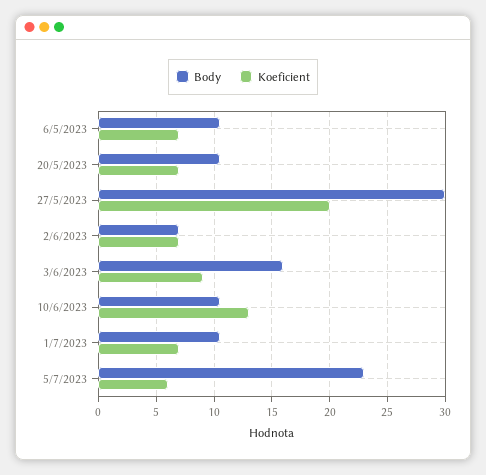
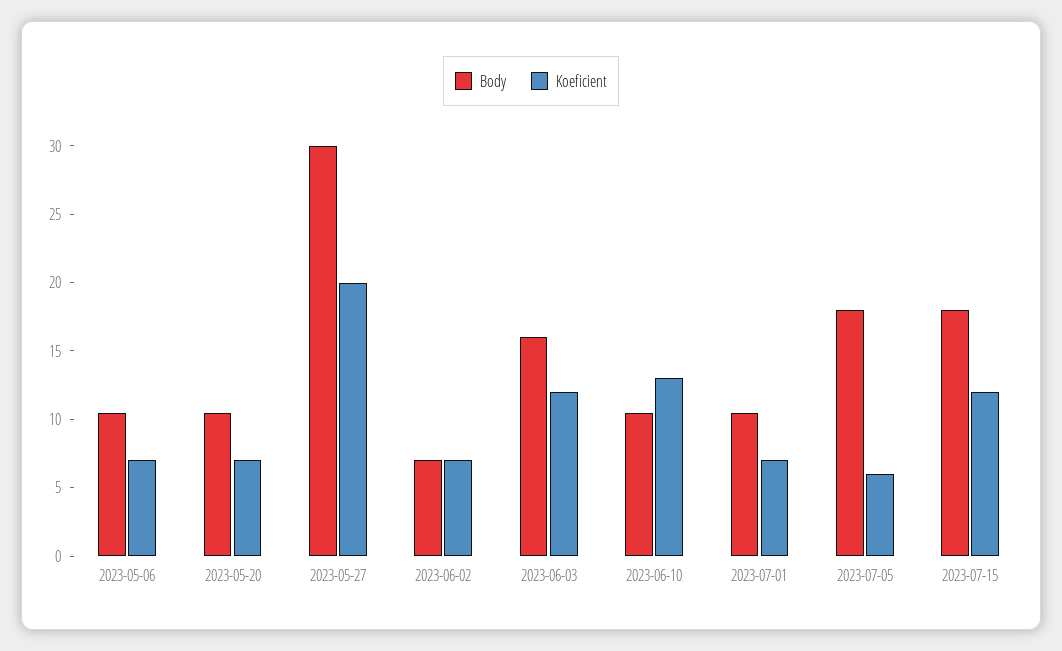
Koeficient, 3/6/2023: 9 -> 12
Body, 5/7/2023: 23 -> 18
Body, 2023-07-15: none -> 18
Koeficient, 2023-07-15: none -> 12

